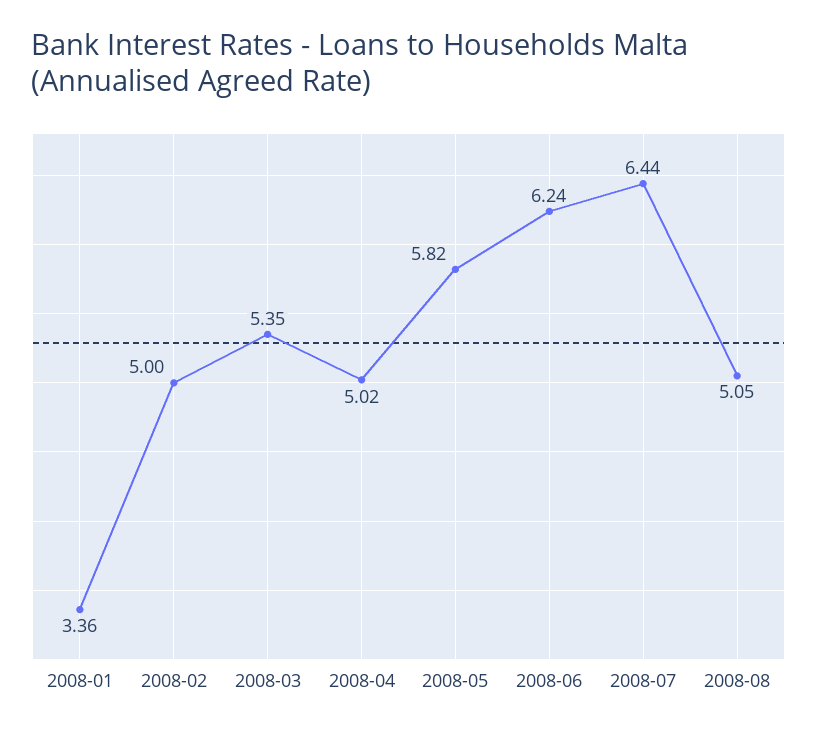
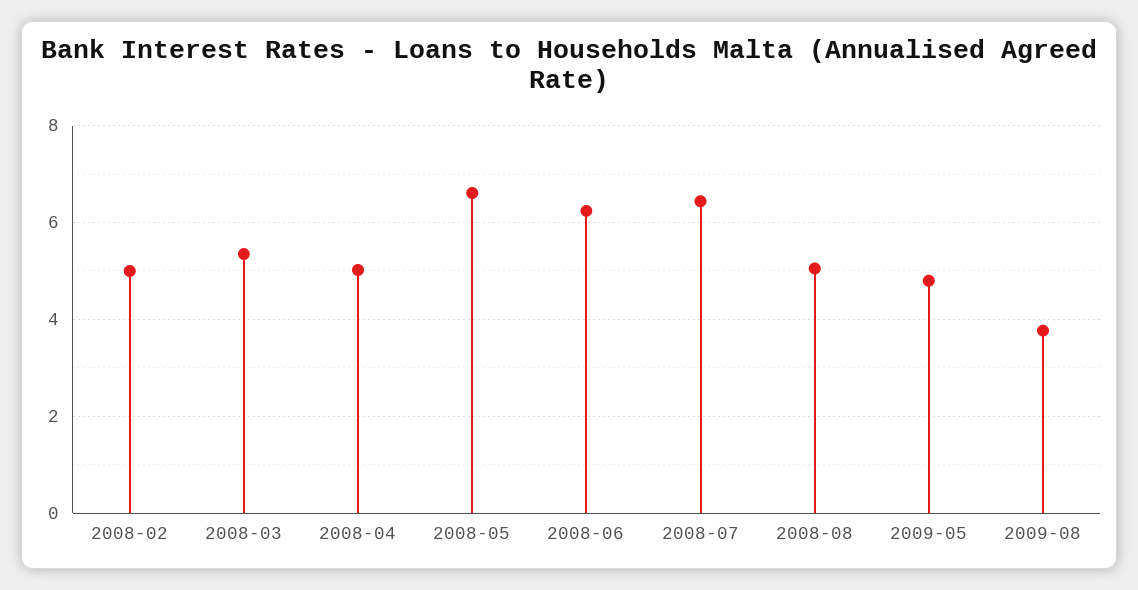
2008-01: 3.36 -> none
2008-05: 5.82 -> 6.6
2009-05: none -> 4.8
2009-08: none -> 3.8

